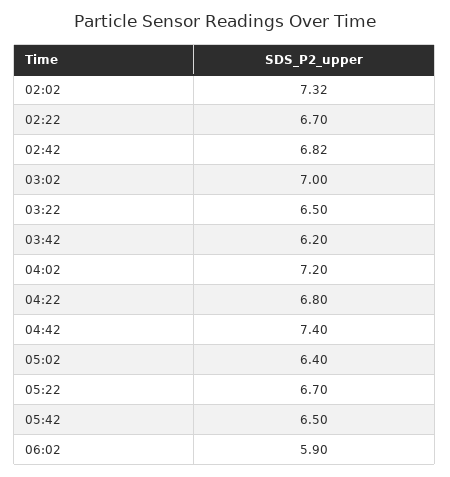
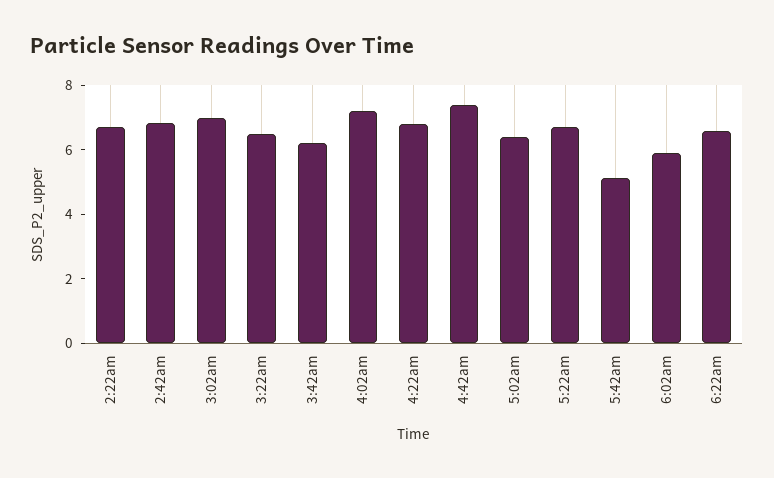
02:02: 7.32 -> none
05:42: 6.5 -> 5
6:22am: none -> 6.5

